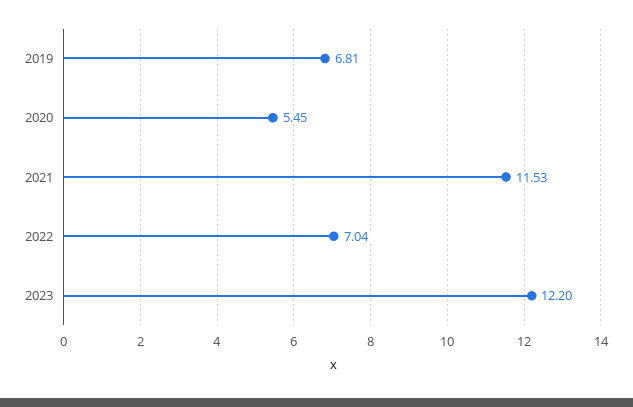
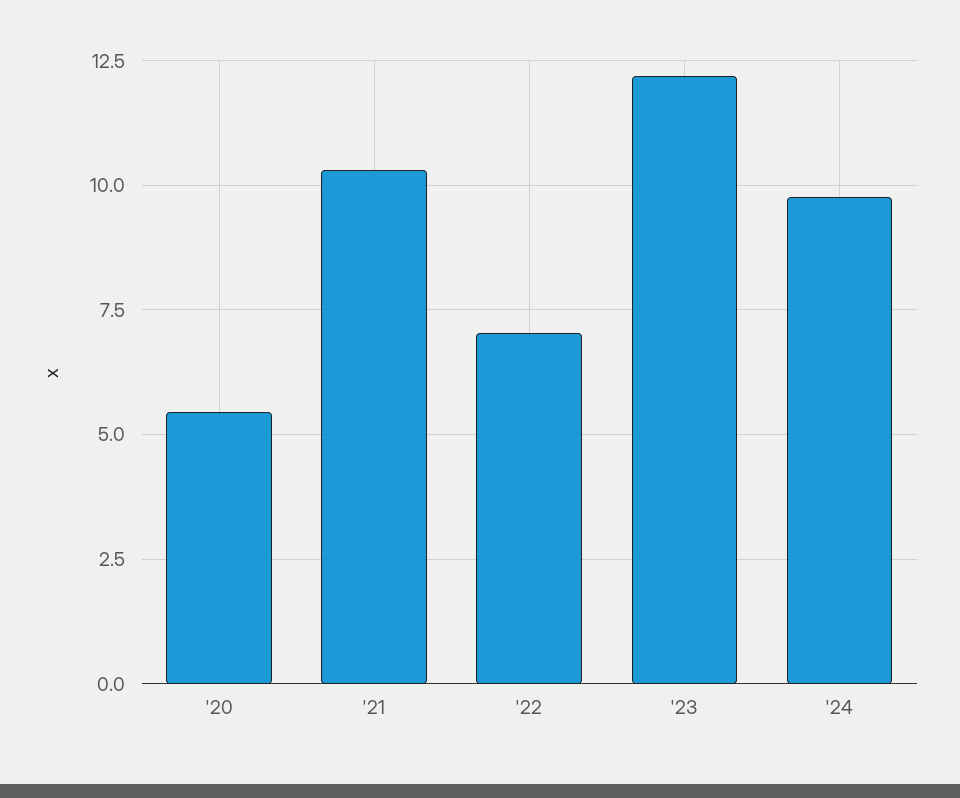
2019: 6.81 -> none
2021: 11.53 -> 10.25
'24: none -> 9.75

